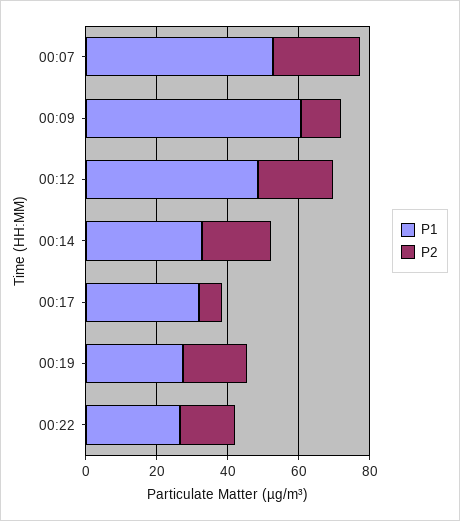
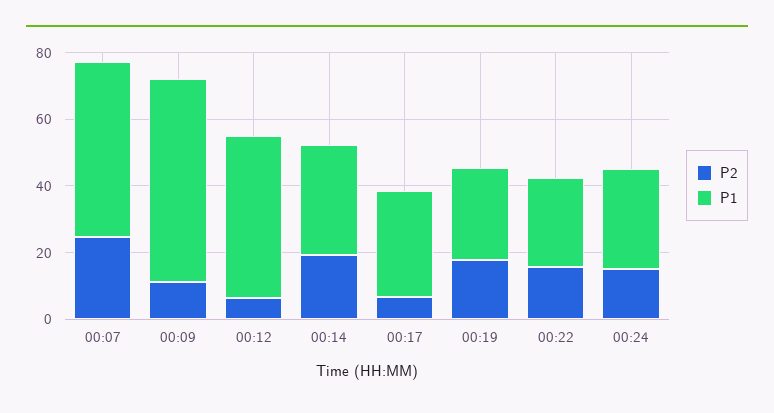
P2, 00:12: 20 -> 5
P2, 00:24: none -> 15
P1, 00:24: none -> 30

